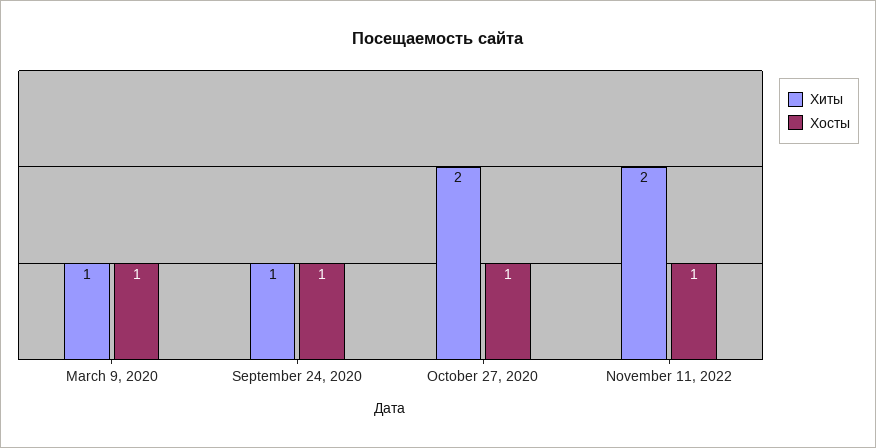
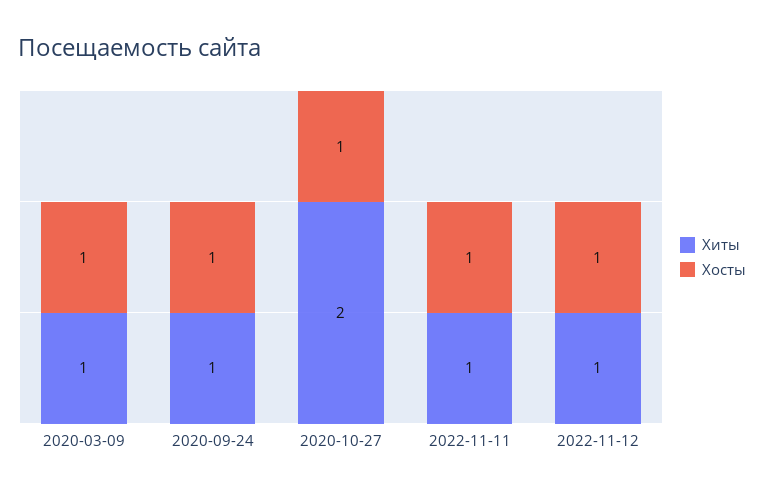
Хиты, November 11, 2022: 2 -> 1
Хиты, 2022-11-12: none -> 1
Хосты, 2022-11-12: none -> 1

